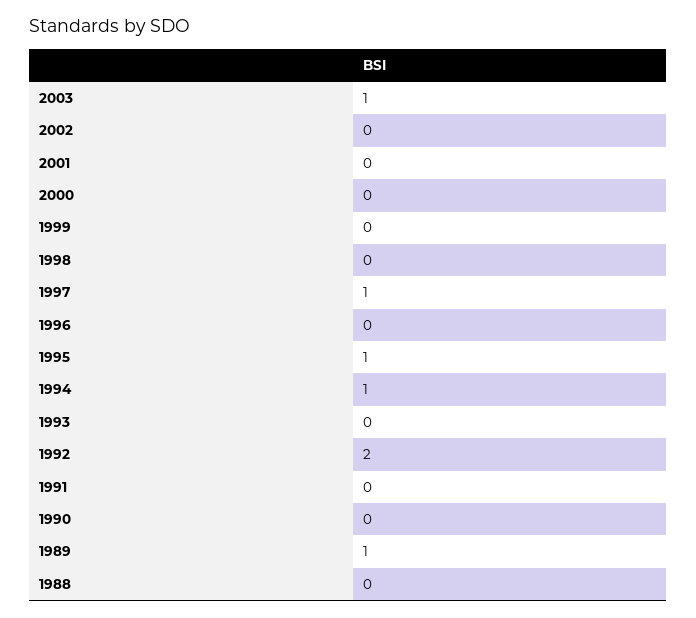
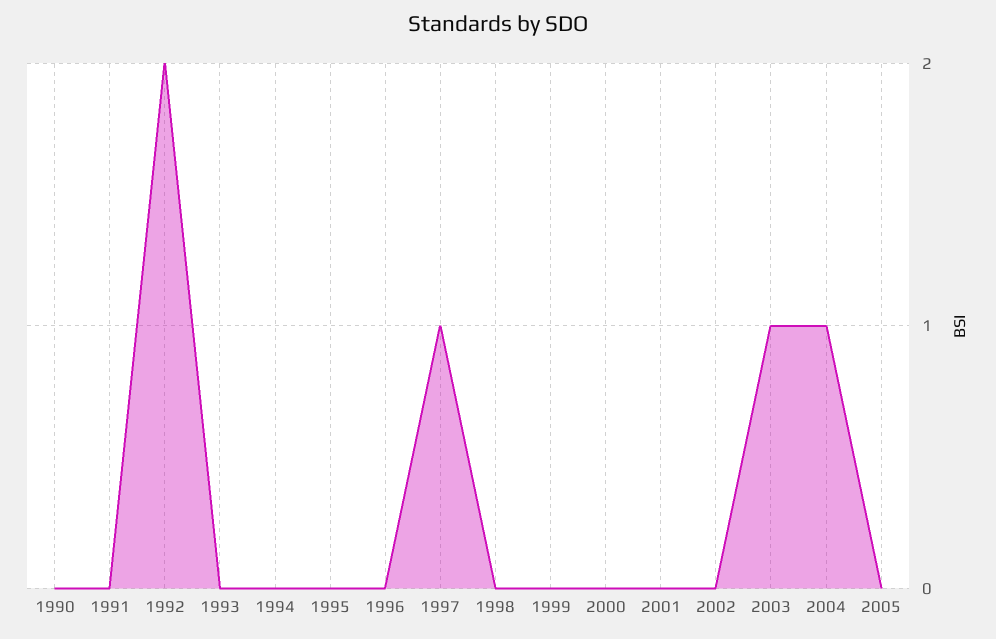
1995: 1 -> 0
1994: 1 -> 0
1989: 1 -> none
1988: 0 -> none
2004: none -> 1
2005: none -> 0

